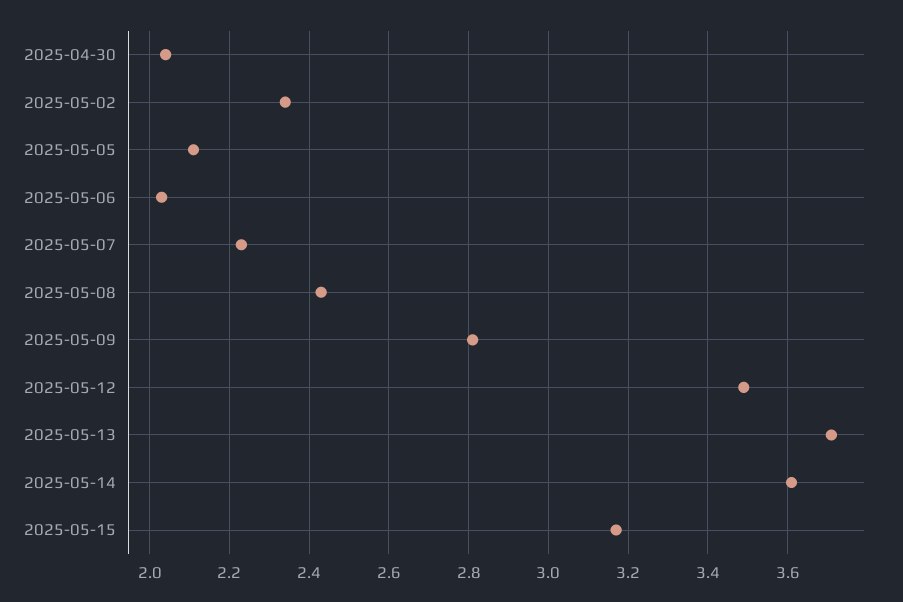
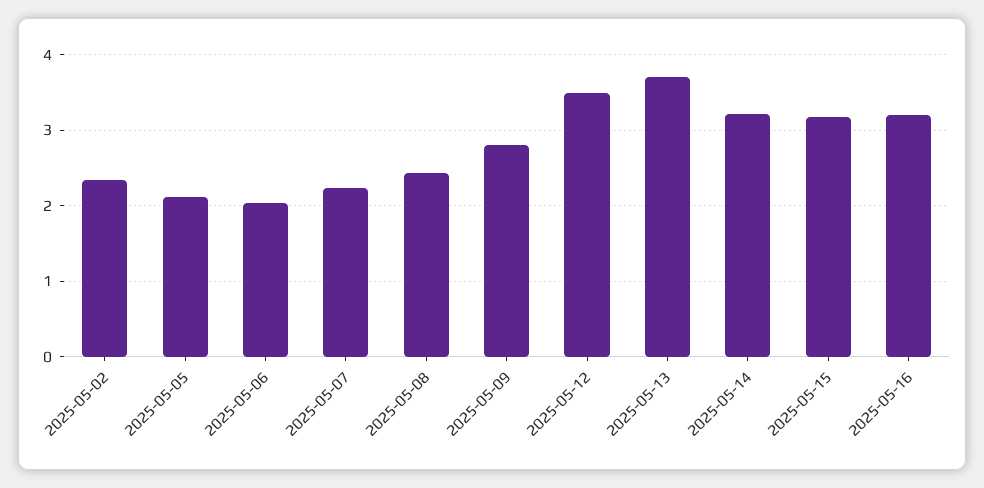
2025-04-30: 2.05 -> none
2025-05-14: 3.6 -> 3.2
2025-05-16: none -> 3.2

